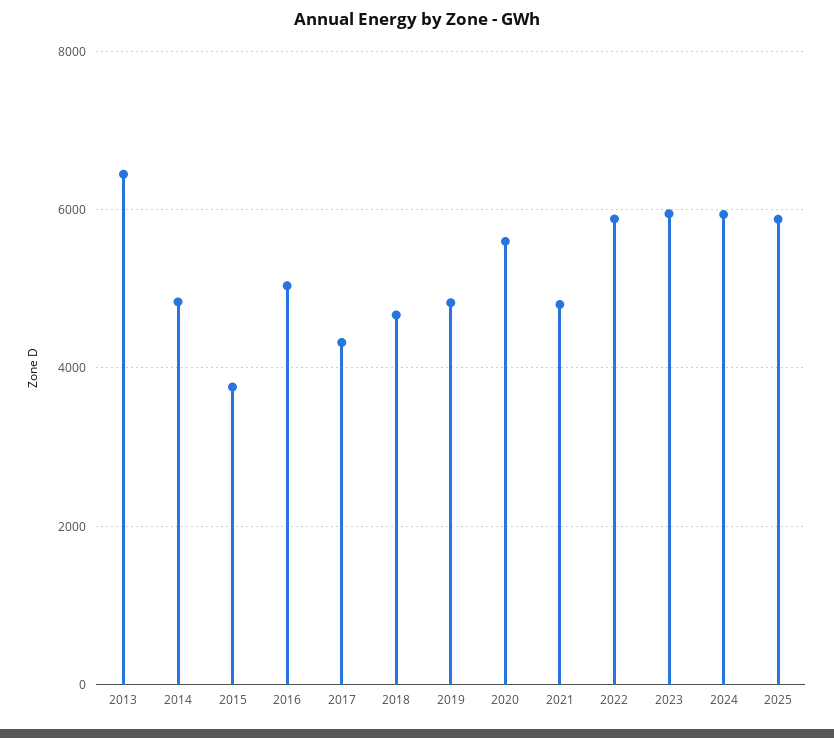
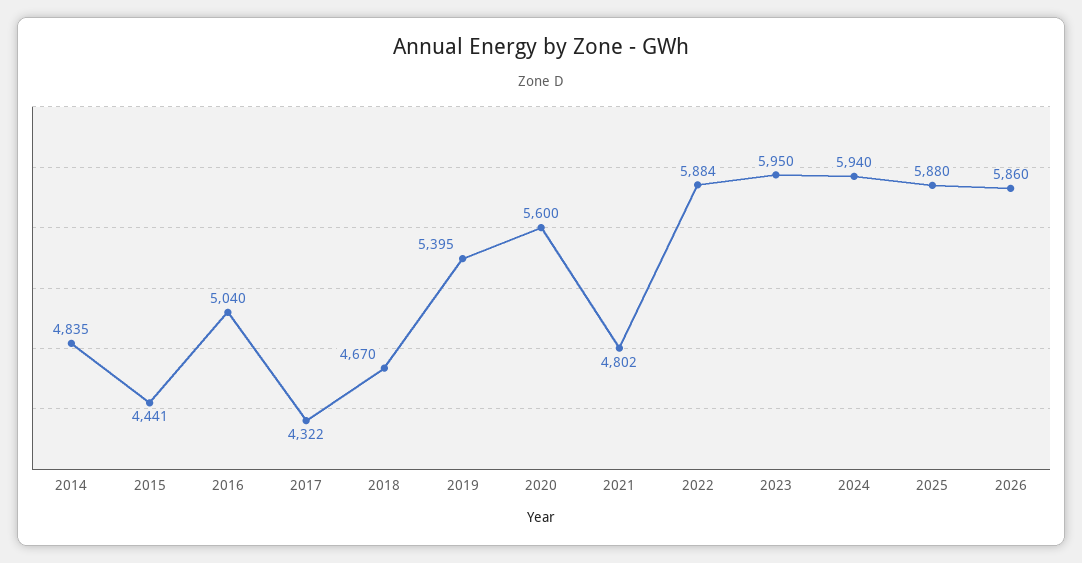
2013: 6400 -> none
2015: 3800 -> 4441
2019: 4800 -> 5395
2026: none -> 5860

